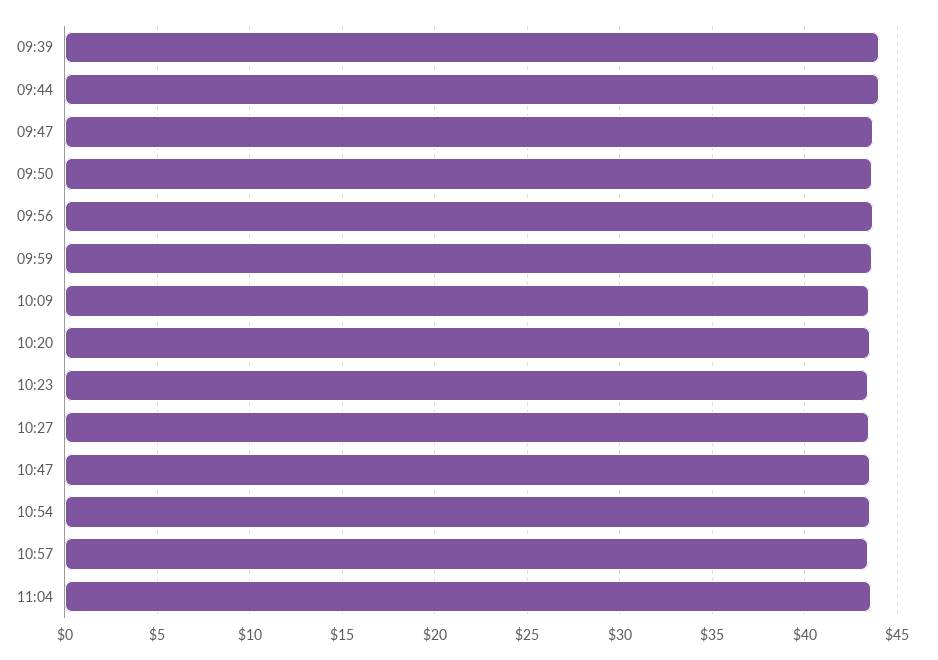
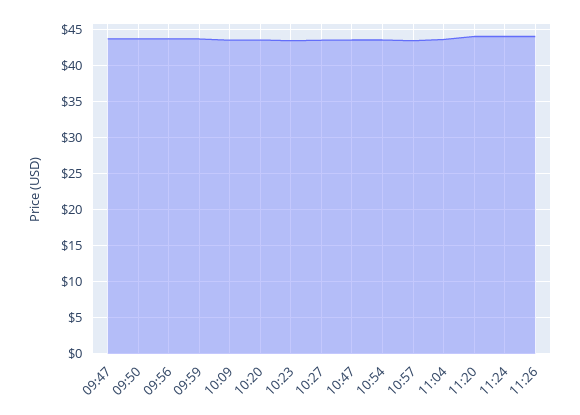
09:39: 44 -> none
09:44: 44 -> none
11:20: none -> 44
11:24: none -> 44
11:26: none -> 44

